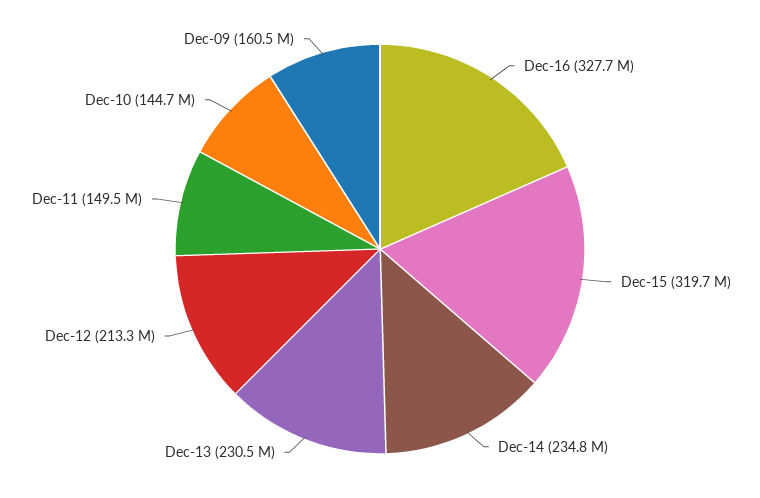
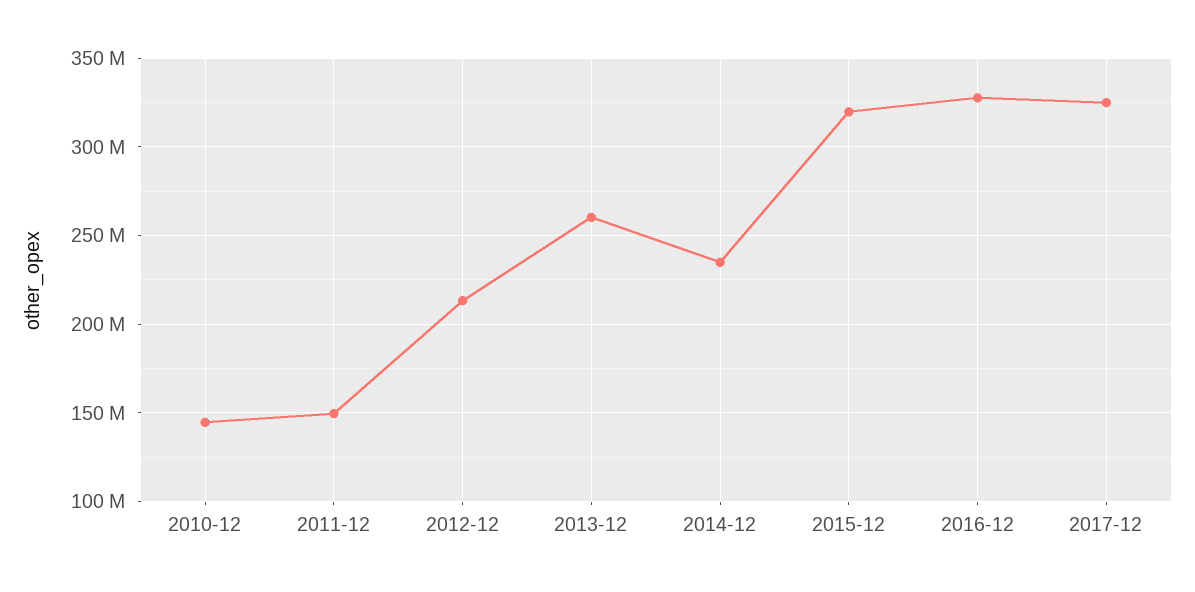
Dec-13: 230500000 -> 260000000
Dec-09: 160500000 -> none
2017-12: none -> 325000000

